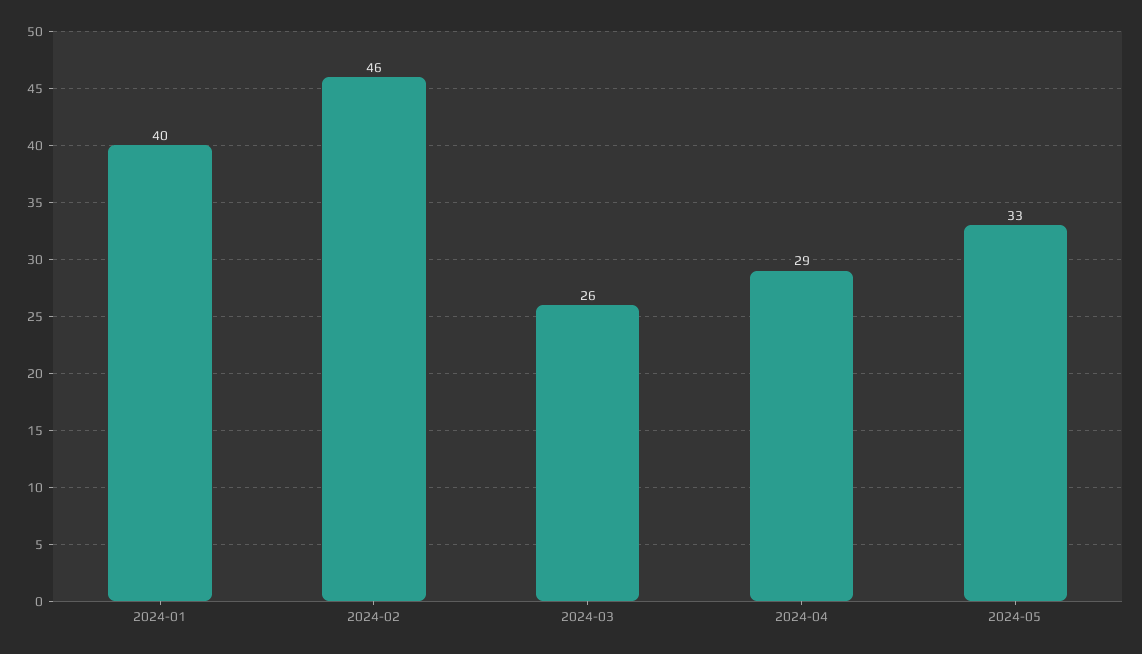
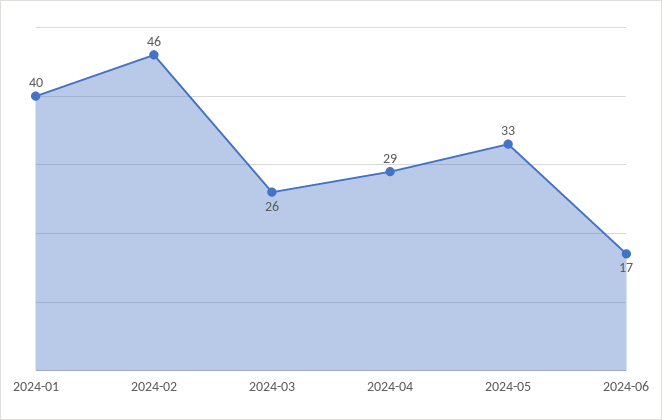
2024-06: none -> 17

